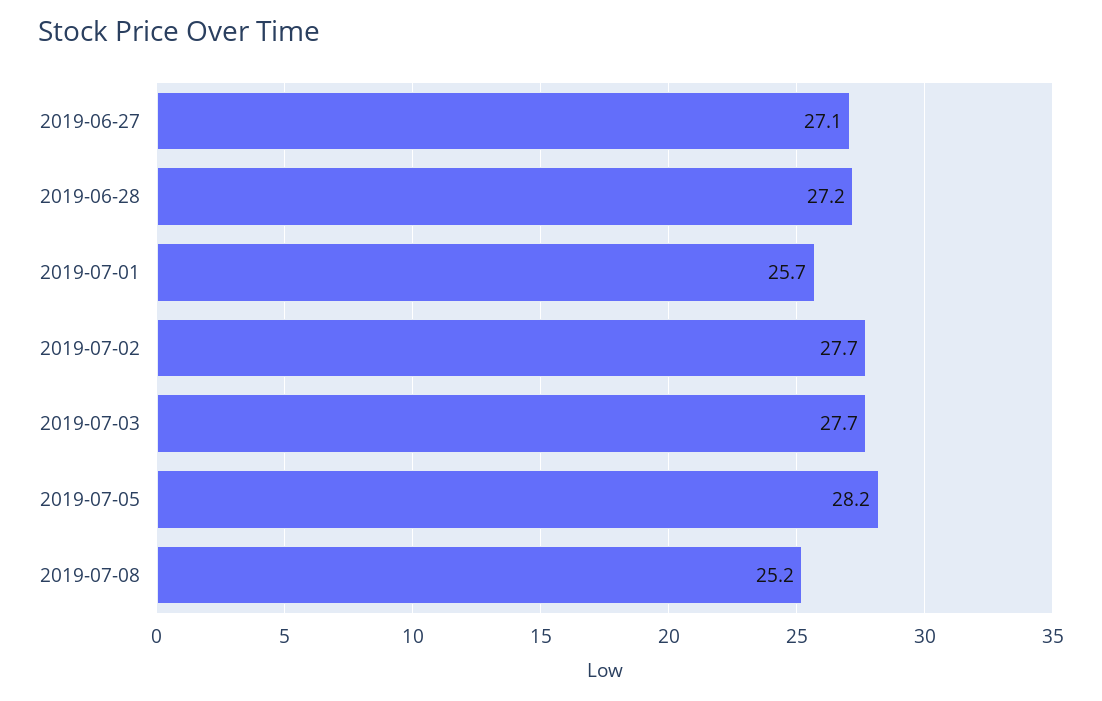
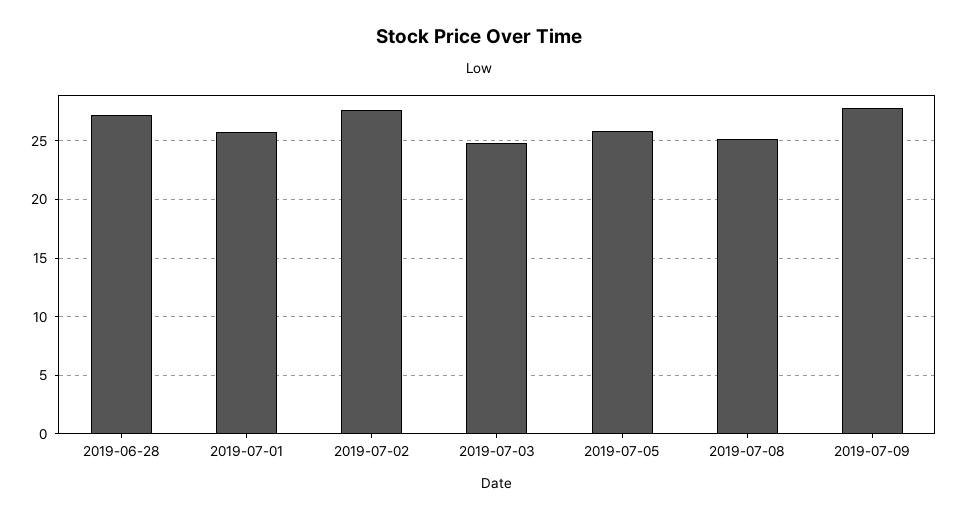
2019-06-27: 27.1 -> none
2019-07-03: 27.7 -> 25
2019-07-05: 28.2 -> 26
2019-07-09: none -> 28

